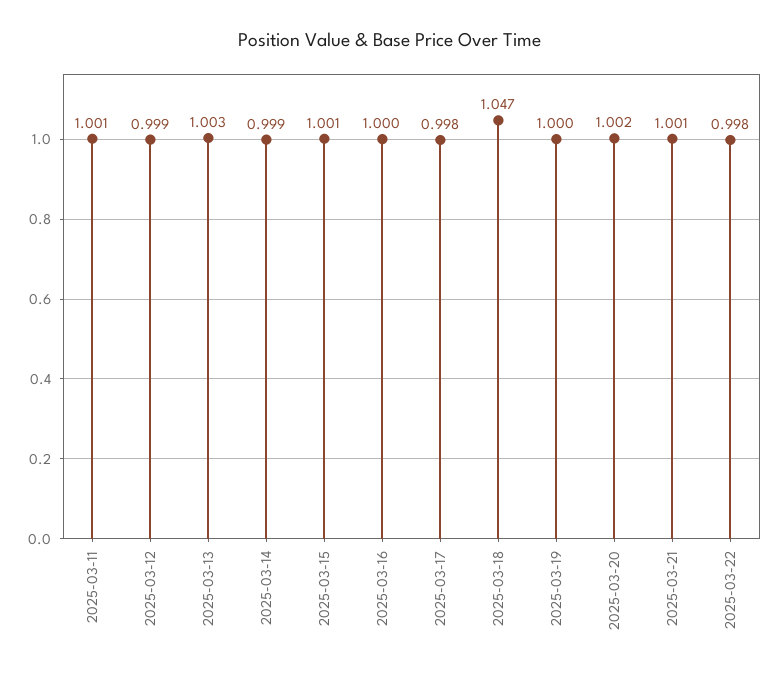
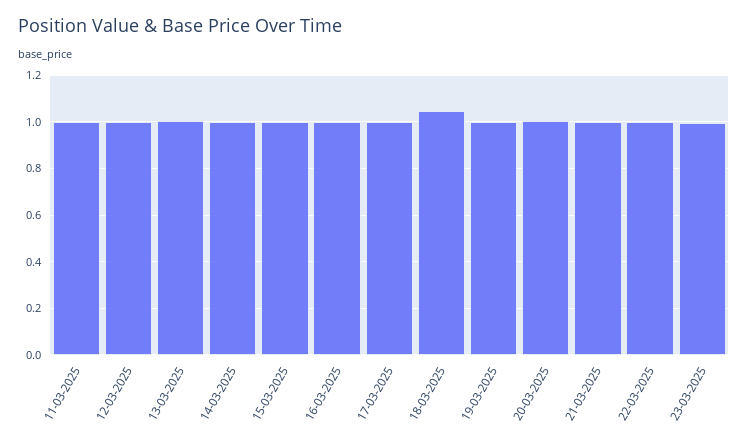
23-03-2025: none -> 1

